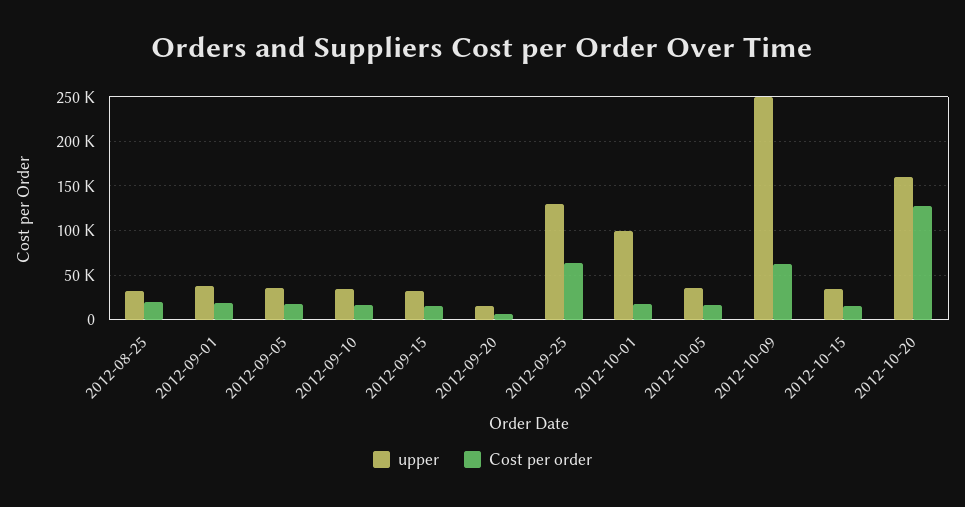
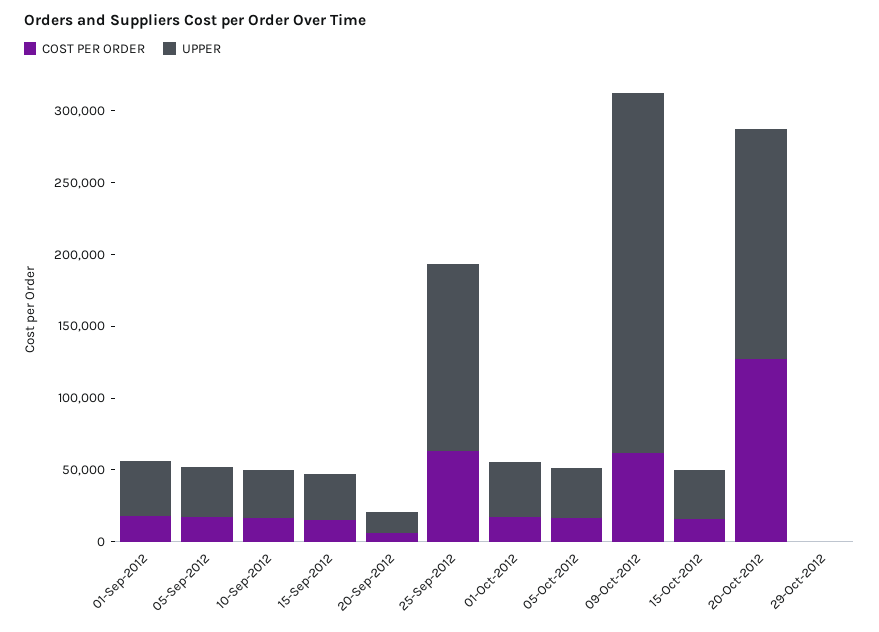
upper, 2012-08-25: 30000 -> none
Cost per order, 2012-08-25: 20000 -> none
upper, 2012-10-01: 100000 -> 40000
Cost per order, 29-Oct-2012: none -> 0
upper, 29-Oct-2012: none -> 0

